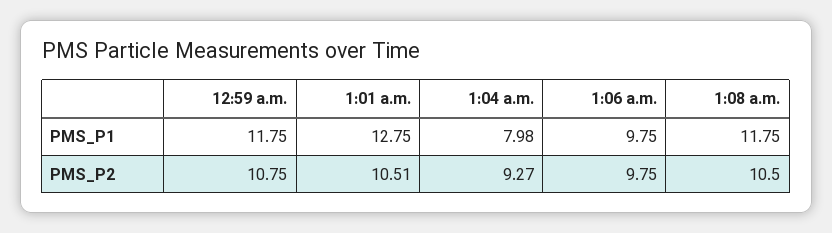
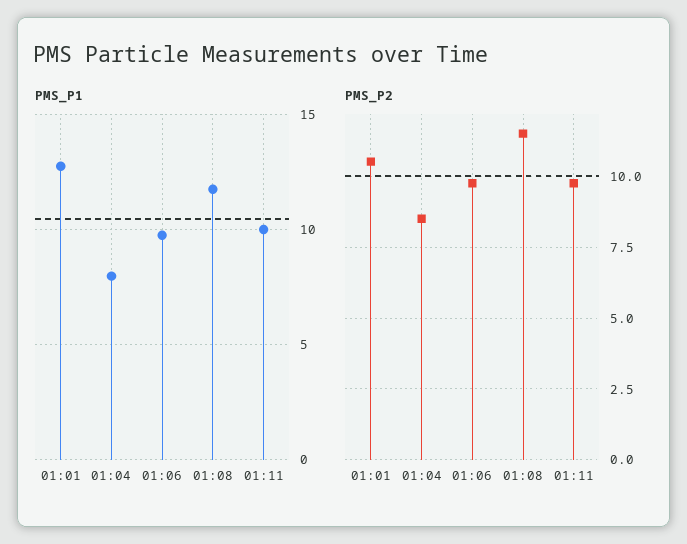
PMS_P1, 12:59 a.m.: 11.75 -> none
PMS_P2, 12:59 a.m.: 10.75 -> none
PMS_P2, 1:04 a.m.: 9.27 -> 8.5
PMS_P2, 1:08 a.m.: 10.5 -> 11.5
PMS_P1, 01:11: none -> 10
PMS_P2, 01:11: none -> 9.75

